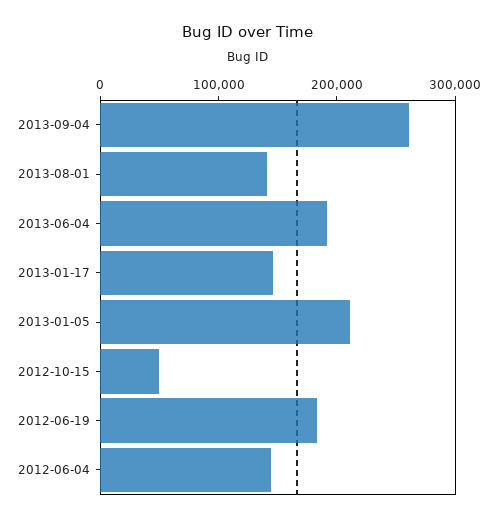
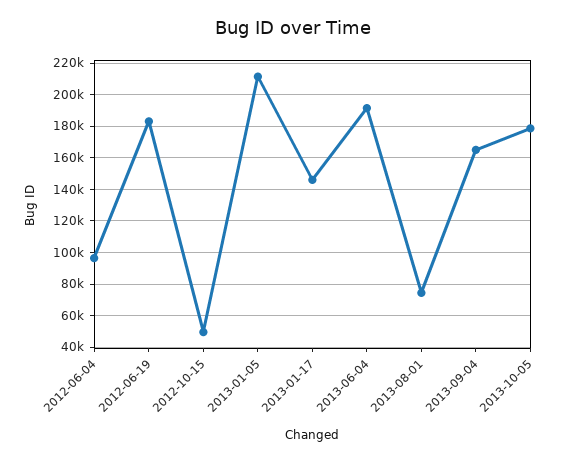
2013-09-04: 260000 -> 165000
2013-08-01: 140000 -> 75000
2012-06-04: 140000 -> 95000
2013-10-05: none -> 180000

